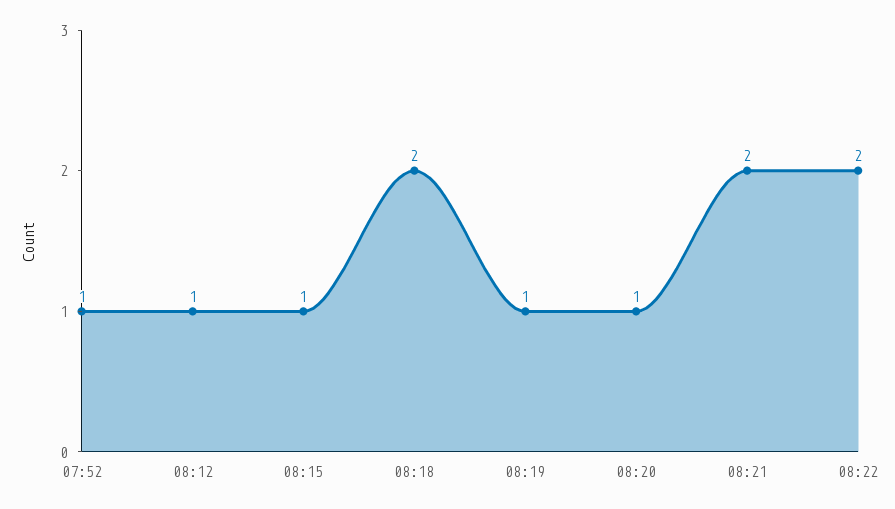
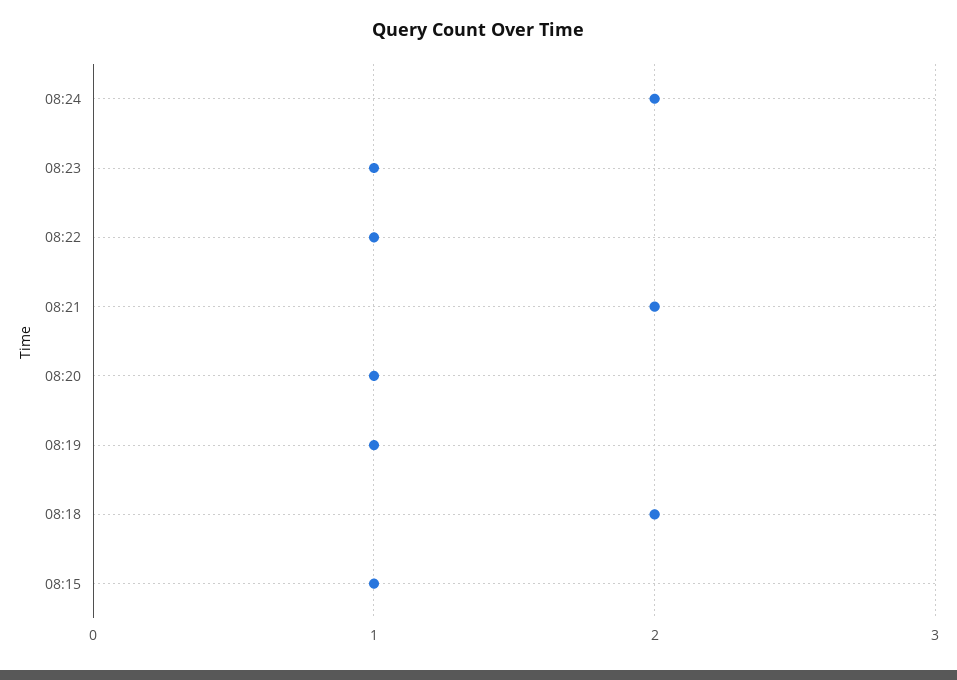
07:52: 1 -> none
08:12: 1 -> none
08:22: 2 -> 1
08:24: none -> 2
08:23: none -> 1

